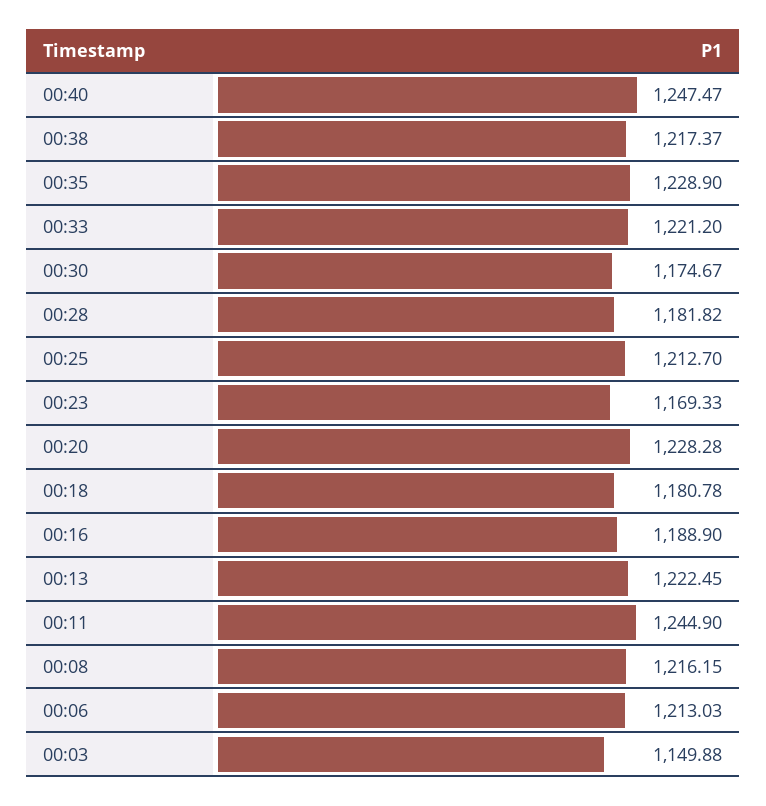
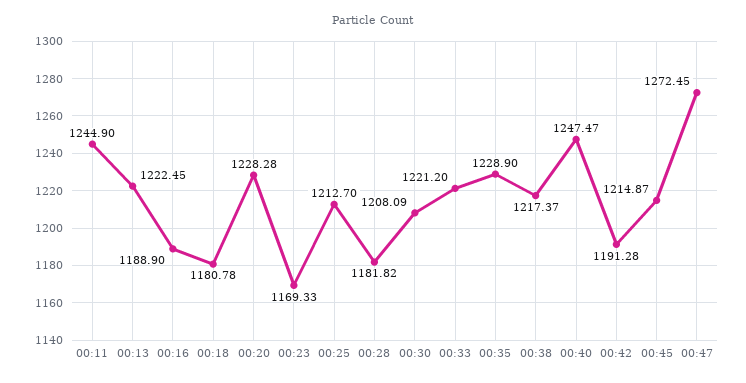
00:30: 1174.67 -> 1208.09
00:08: 1216.15 -> none
00:06: 1213.03 -> none
00:03: 1149.88 -> none
00:42: none -> 1191.28
00:45: none -> 1214.87
00:47: none -> 1272.45

